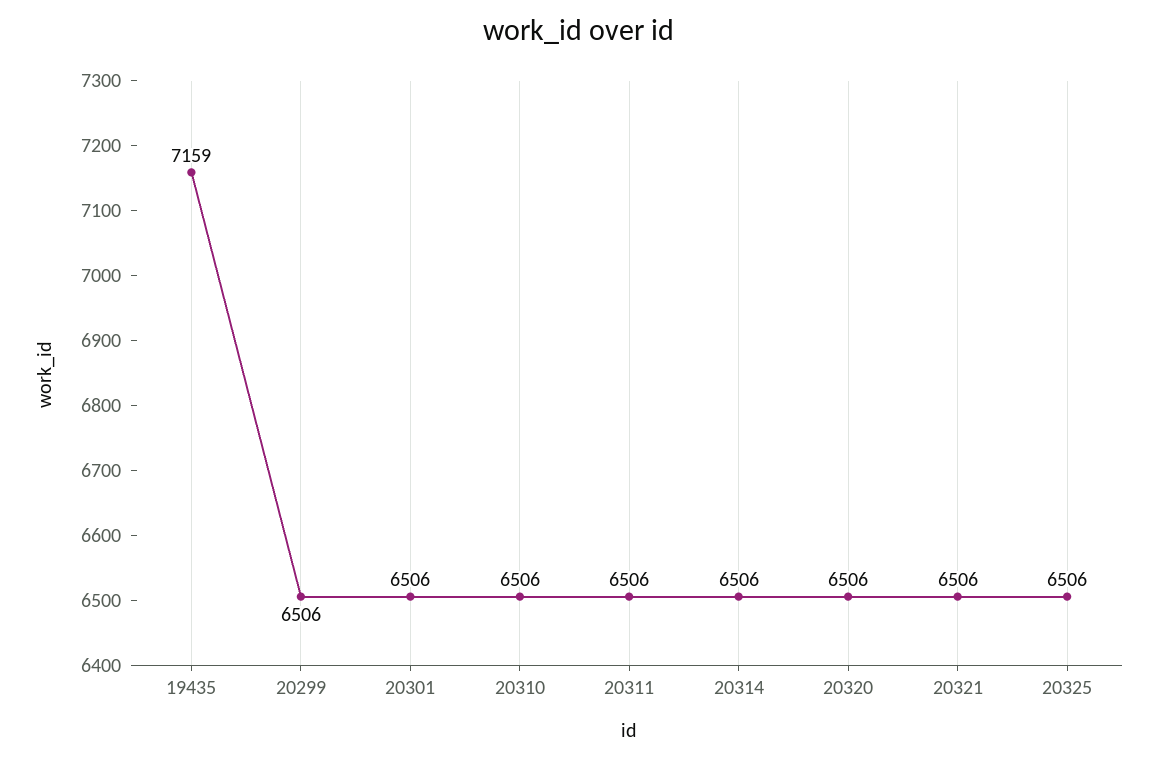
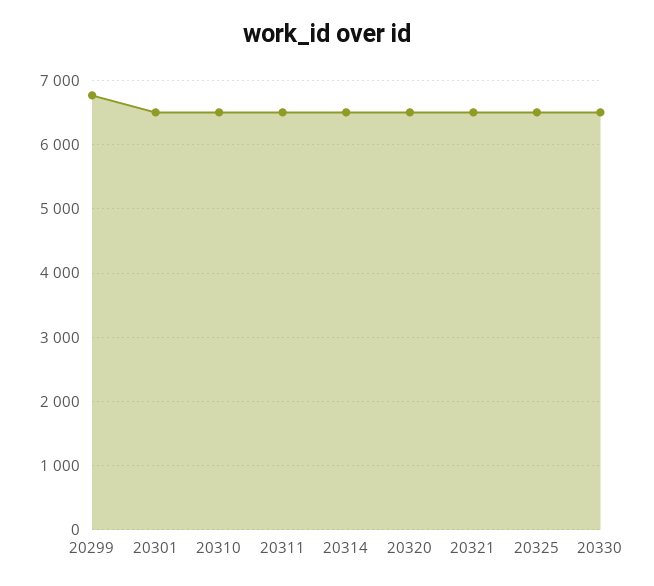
19435: 7159 -> none
20299: 6506 -> 6800
20330: none -> 6500

